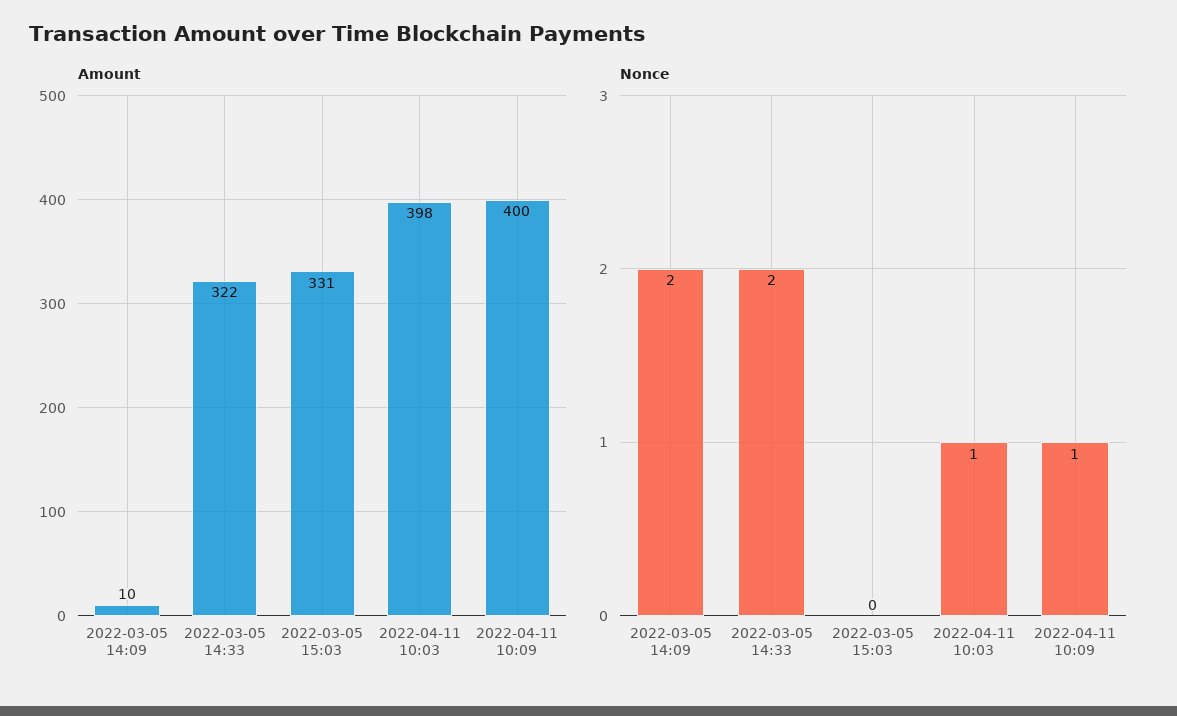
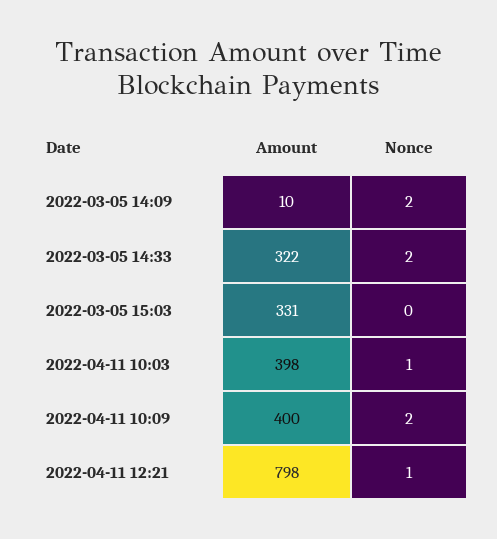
Nonce, 2022-04-11 10:09: 1 -> 2
Amount, 2022-04-11 12:21: none -> 798
Nonce, 2022-04-11 12:21: none -> 1

